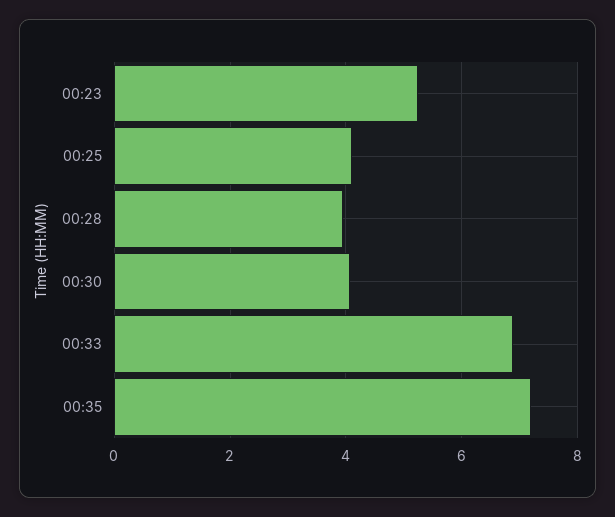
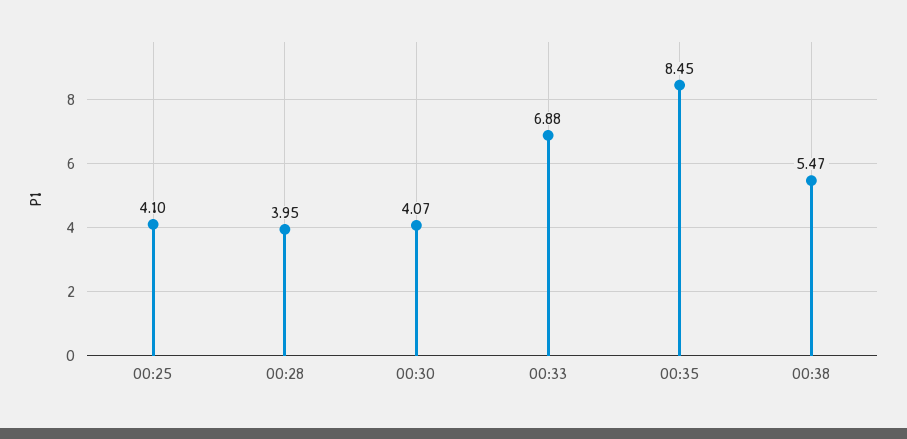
00:23: 5.2 -> none
00:35: 7.2 -> 8.45
00:38: none -> 5.47

